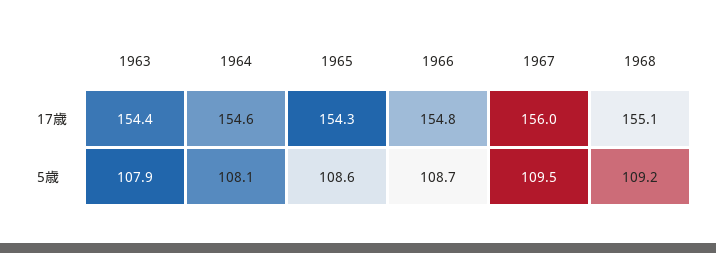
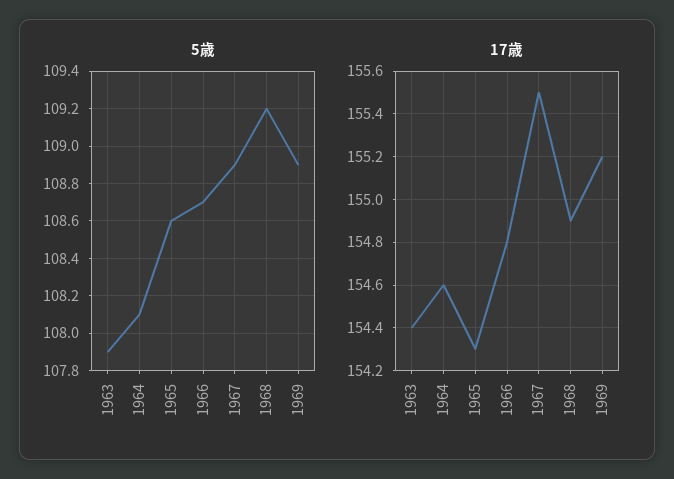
17歳, 1967: 156 -> 155.5
17歳, 1968: 155.1 -> 154.9
5歳, 1967: 109.5 -> 108.9
5歳, 1969: none -> 108.9
17歳, 1969: none -> 155.2

